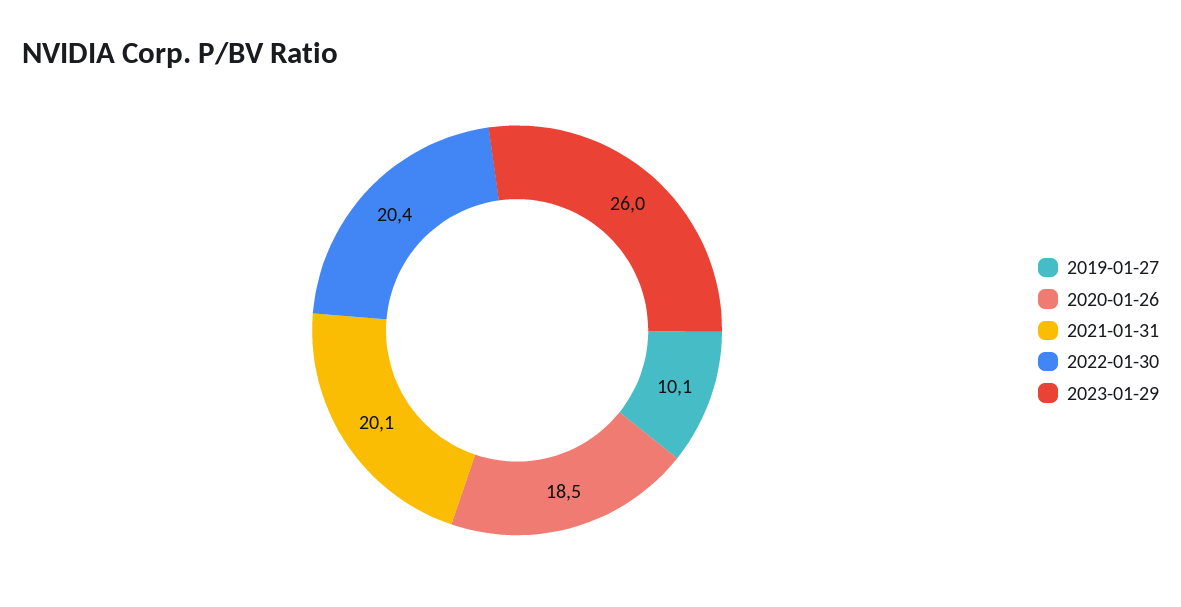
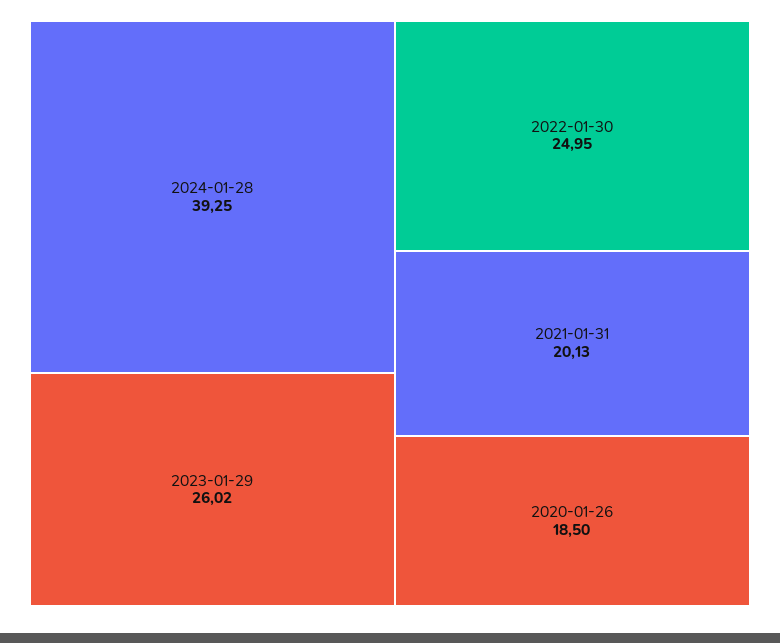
2019-01-27: 10.1 -> none
2022-01-30: 20.4 -> 24.95
2024-01-28: none -> 39.25

